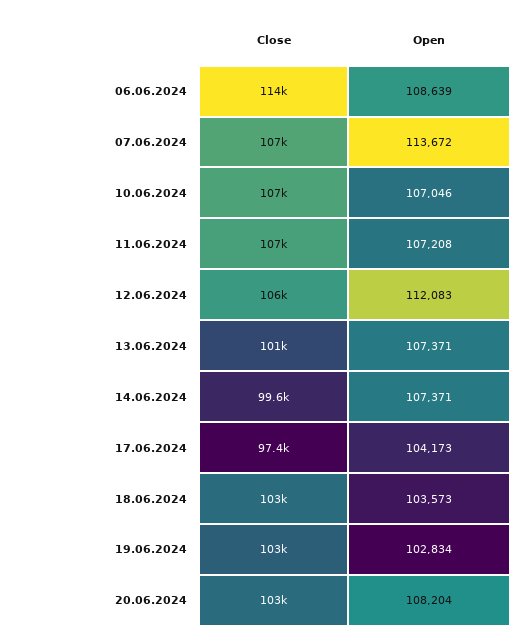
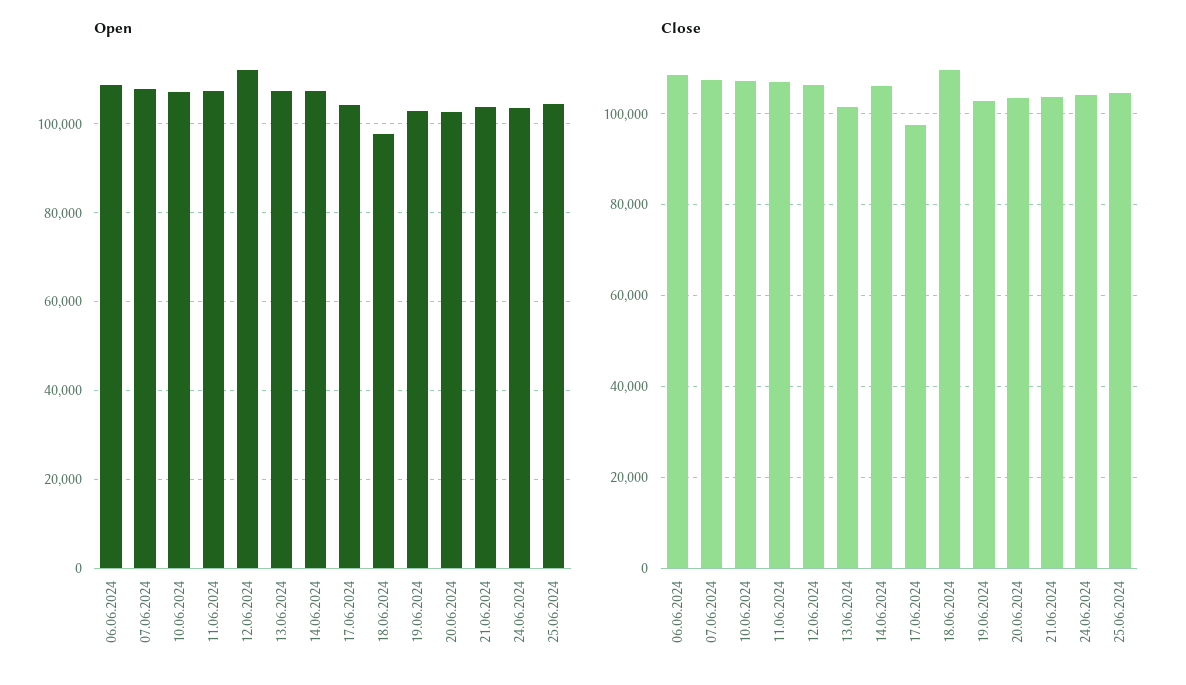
Close, 06.06.2024: 114000 -> 108000
Open, 07.06.2024: 113672 -> 108000
Close, 14.06.2024: 99600 -> 106000
Close, 18.06.2024: 103000 -> 110000
Open, 18.06.2024: 103573 -> 98000
Open, 20.06.2024: 108204 -> 102000
Open, 21.06.2024: none -> 104000
Open, 24.06.2024: none -> 104000
Open, 25.06.2024: none -> 104000
Close, 21.06.2024: none -> 104000
Close, 24.06.2024: none -> 104000
Close, 25.06.2024: none -> 104000

